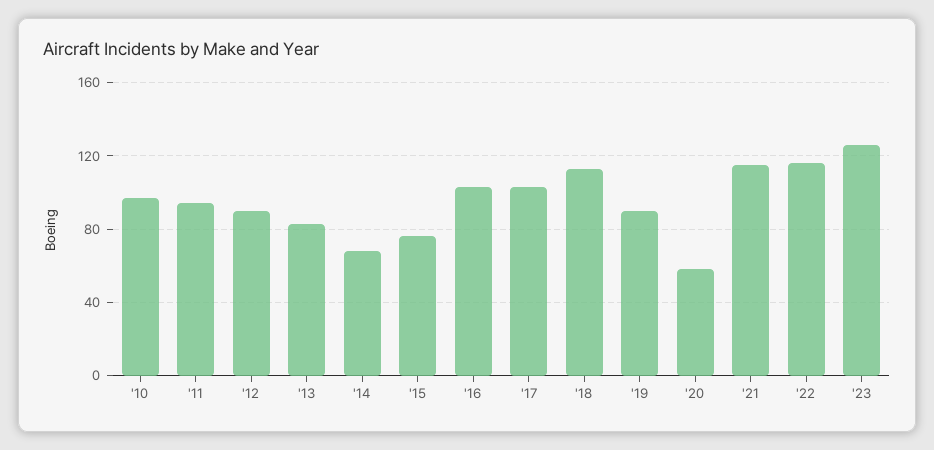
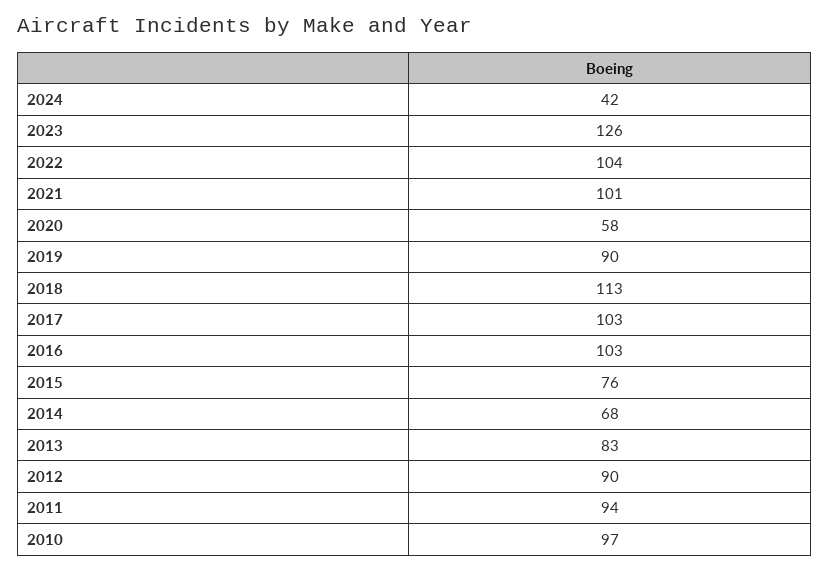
'21: 115 -> 101
'22: 115 -> 104
2024: none -> 42

